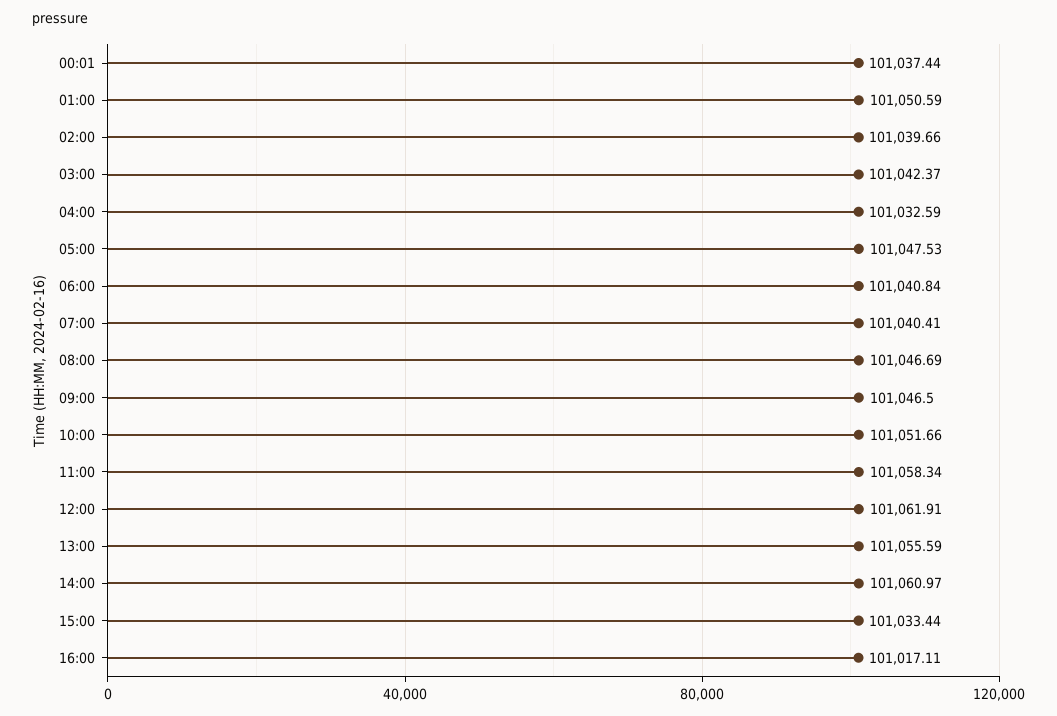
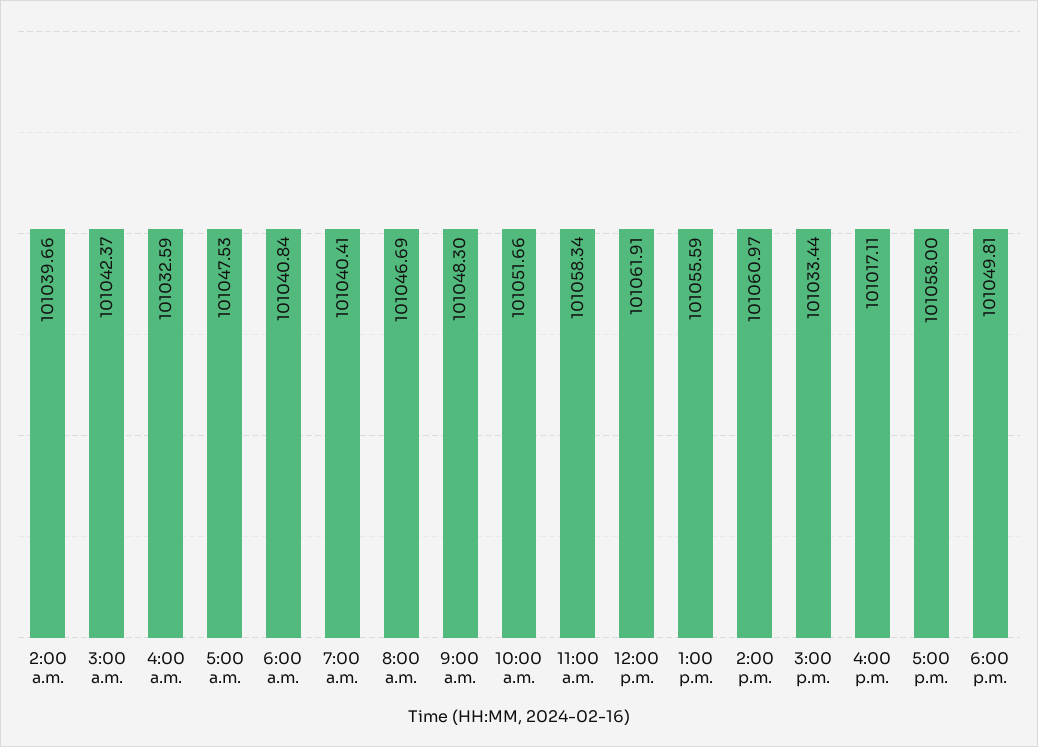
00:01: 101037.44 -> none
01:00: 101050.59 -> none
09:00: 101046.5 -> 101048.3
5:00 p.m.: none -> 101058
6:00 p.m.: none -> 101049.81

